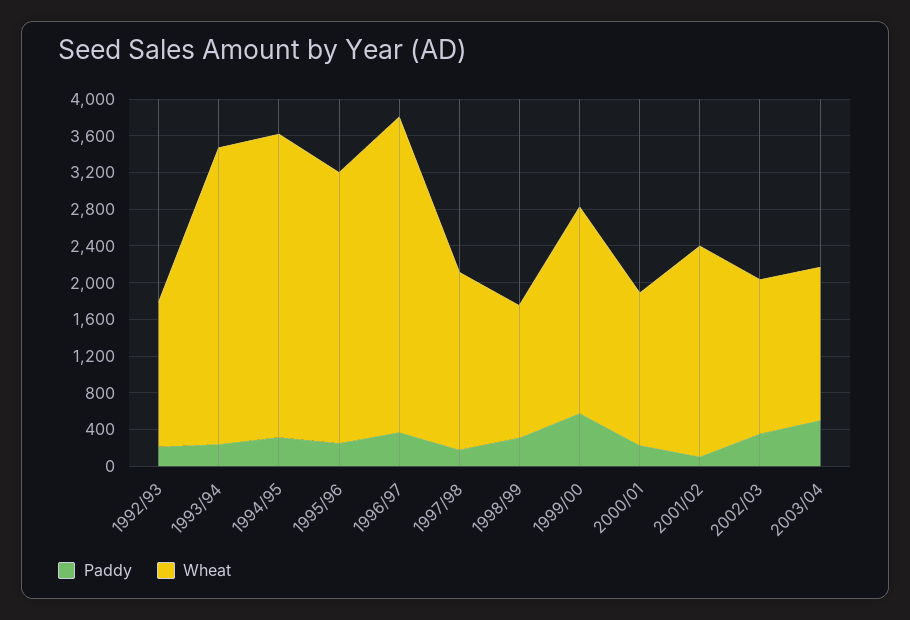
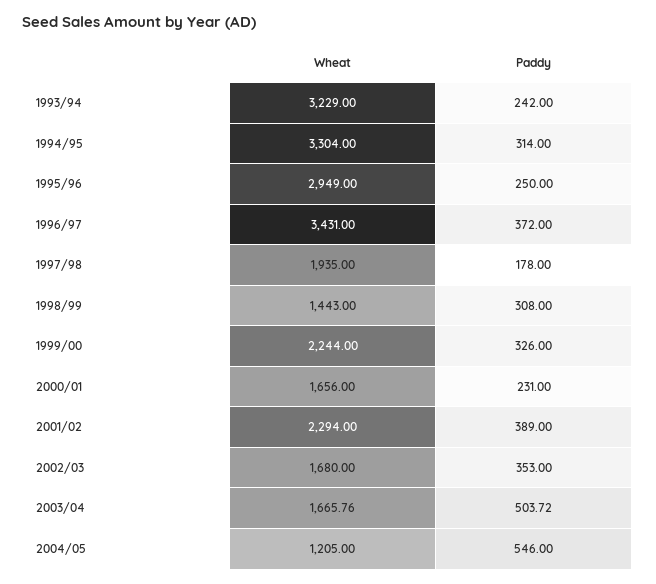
Paddy, 1992/93: 200 -> none
Wheat, 1992/93: 1600 -> none
Paddy, 1999/00: 600 -> 326
Paddy, 2001/02: 100 -> 389
Wheat, 2004/05: none -> 1205
Paddy, 2004/05: none -> 546

